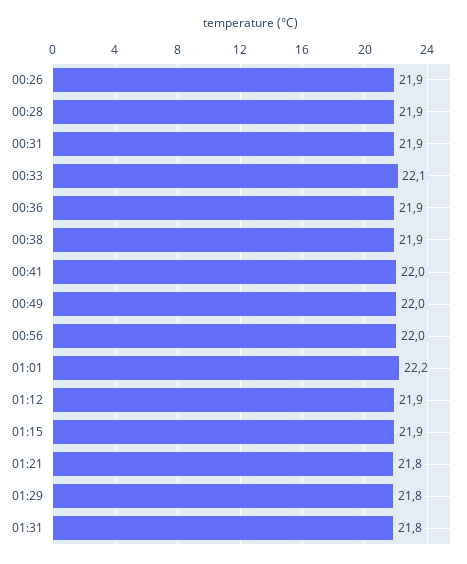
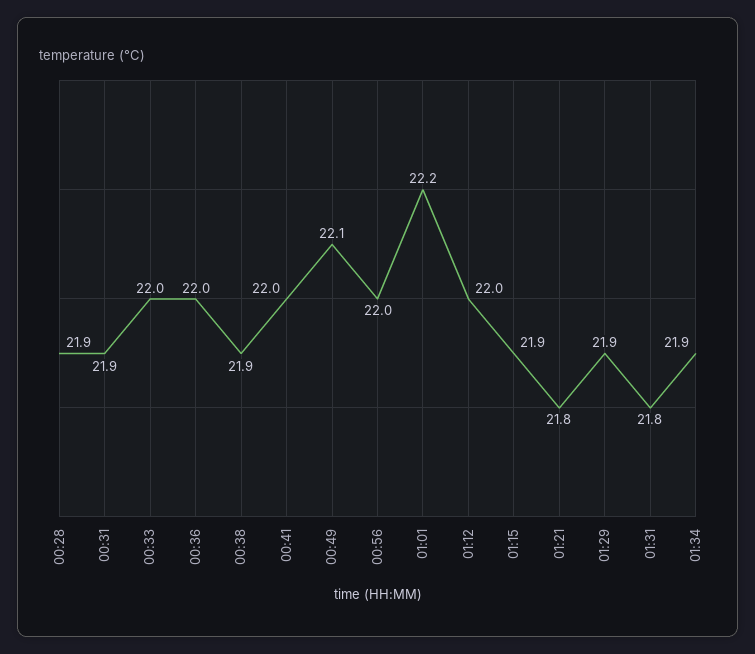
00:26: 21.9 -> none
00:33: 22.1 -> 22
00:36: 21.9 -> 22
00:49: 22 -> 22.1
01:12: 21.9 -> 22
01:29: 21.8 -> 21.9
01:34: none -> 21.9

